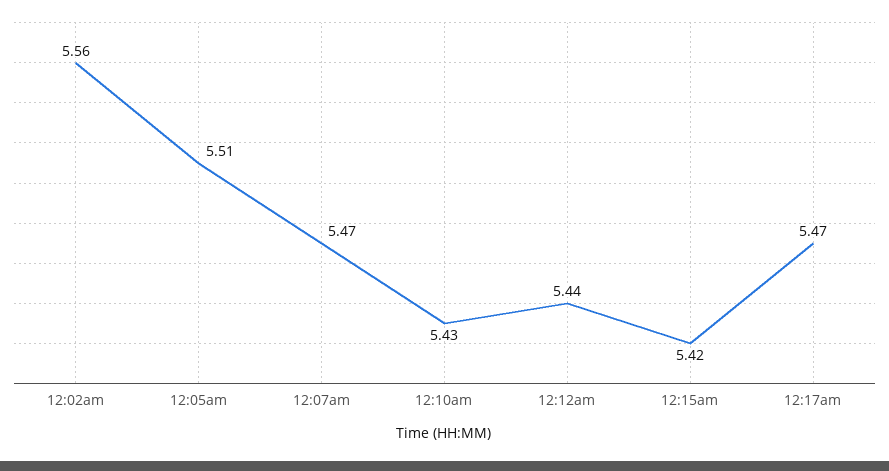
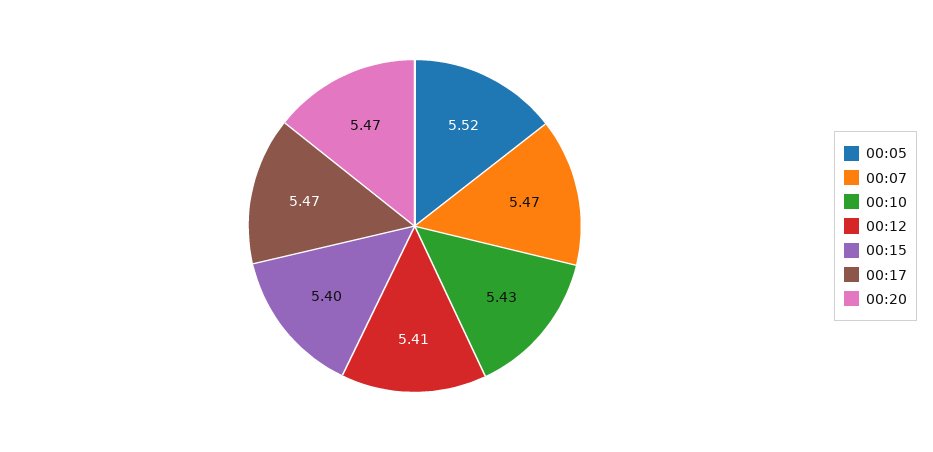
12:02am: 5.56 -> none
12:05am: 5.51 -> 5.52
12:12am: 5.44 -> 5.41
12:15am: 5.42 -> 5.4
00:20: none -> 5.47

